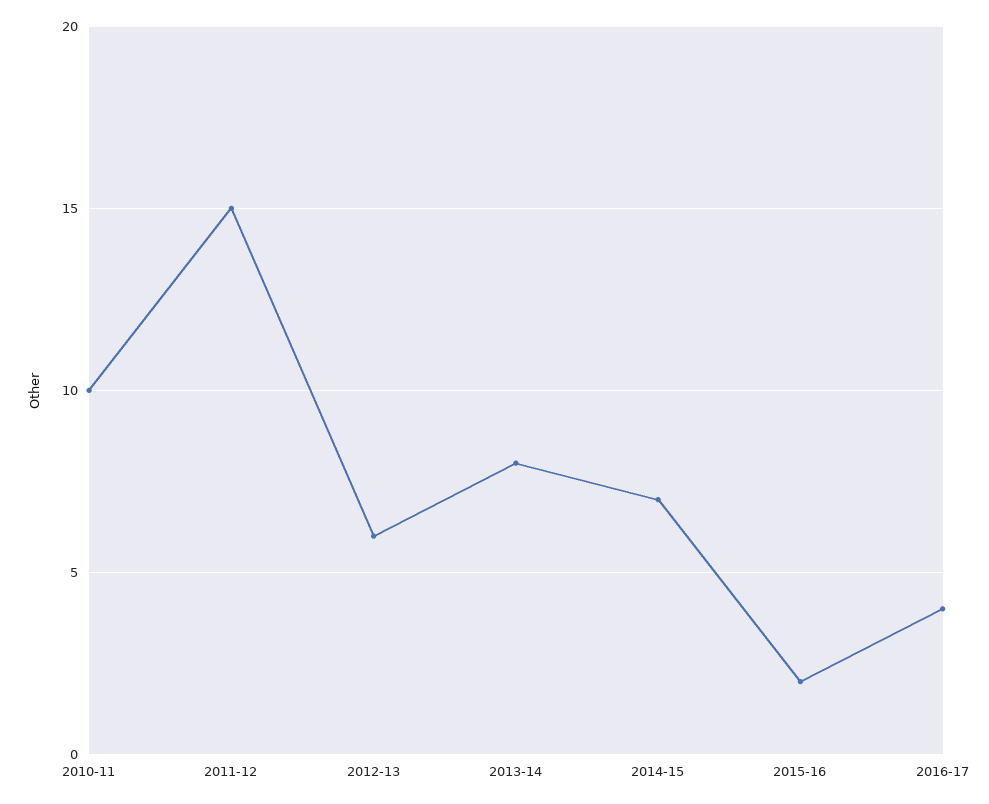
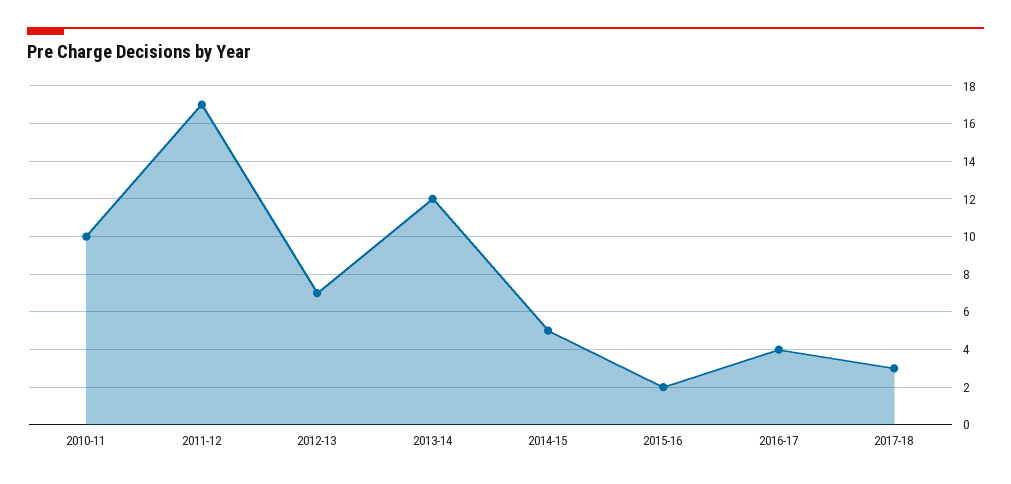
2011-12: 15 -> 17
2012-13: 6 -> 7
2013-14: 8 -> 12
2014-15: 7 -> 5
2017-18: none -> 3

